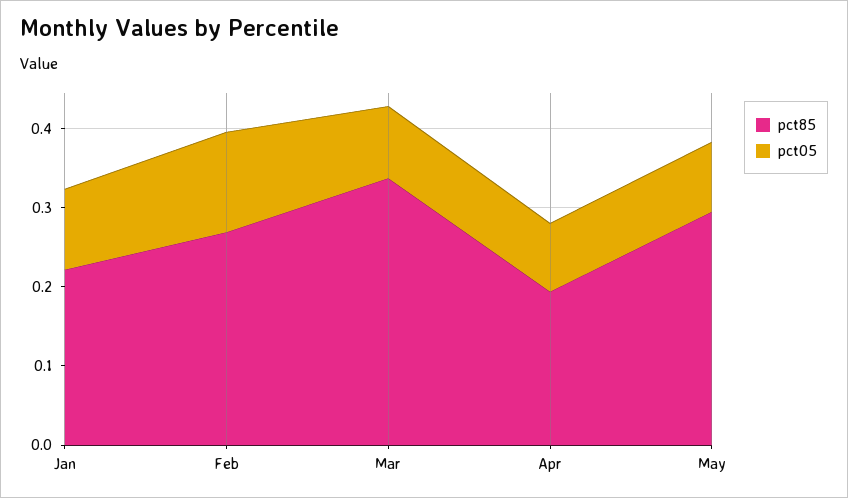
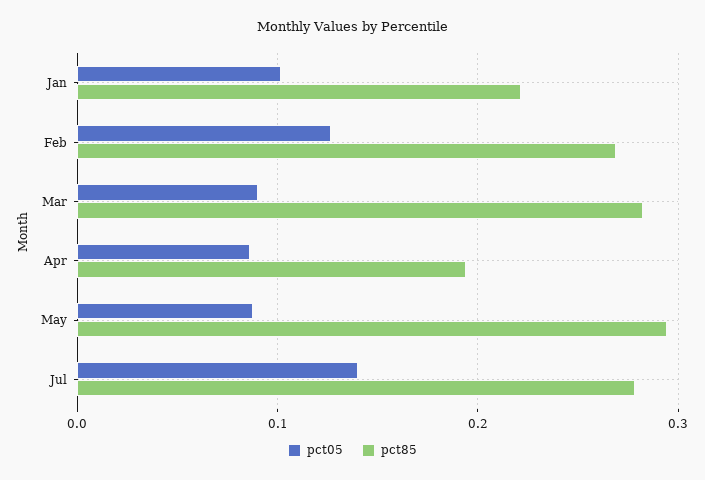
pct85, Mar: 0.34 -> 0.28
pct05, Jul: none -> 0.14
pct85, Jul: none -> 0.28

